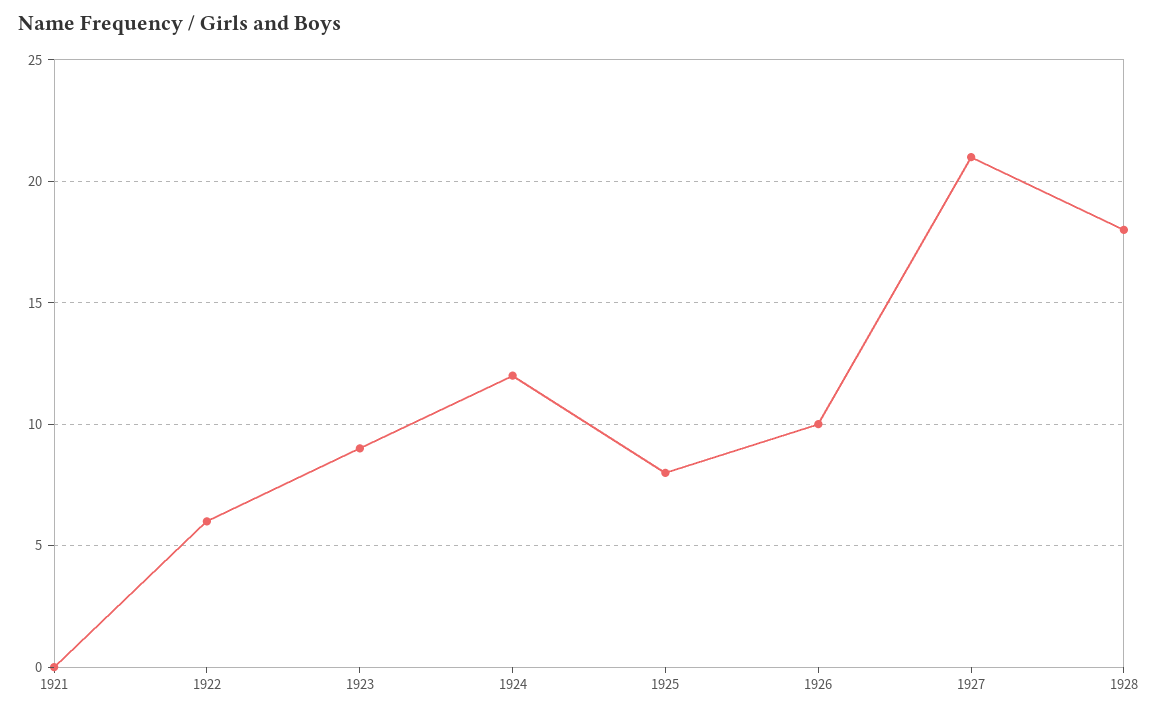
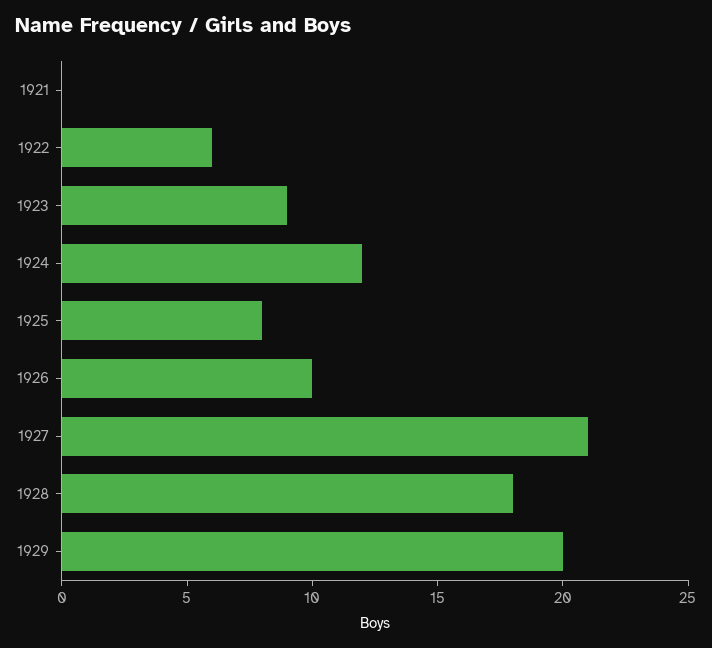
1929: none -> 20

